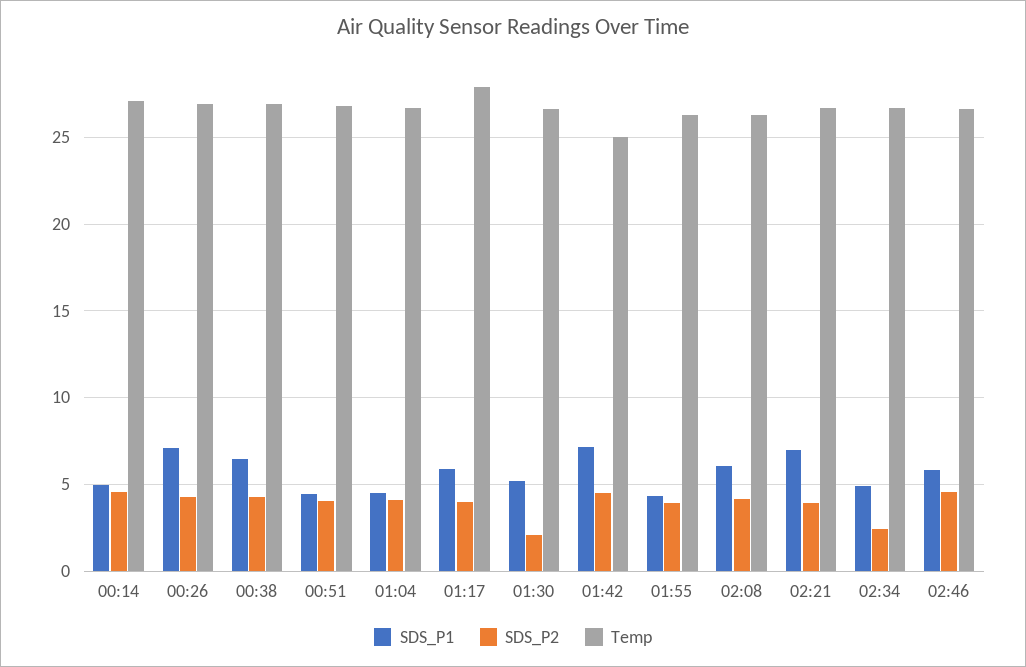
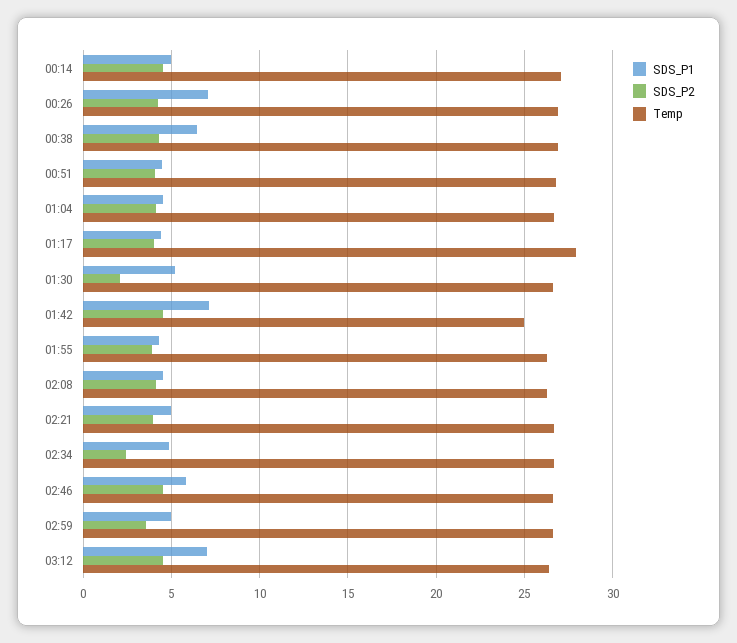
SDS_P1, 01:17: 6 -> 4.5
SDS_P1, 02:08: 6 -> 4.5
SDS_P1, 02:21: 7 -> 5
SDS_P1, 02:59: none -> 5
SDS_P2, 02:59: none -> 3.5
Temp, 02:59: none -> 26.5
SDS_P1, 03:12: none -> 7
SDS_P2, 03:12: none -> 4.5
Temp, 03:12: none -> 26.5

